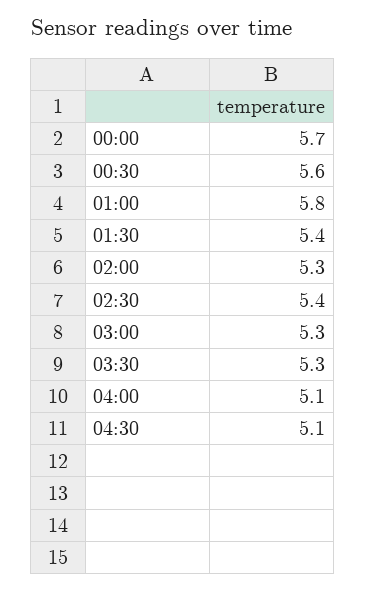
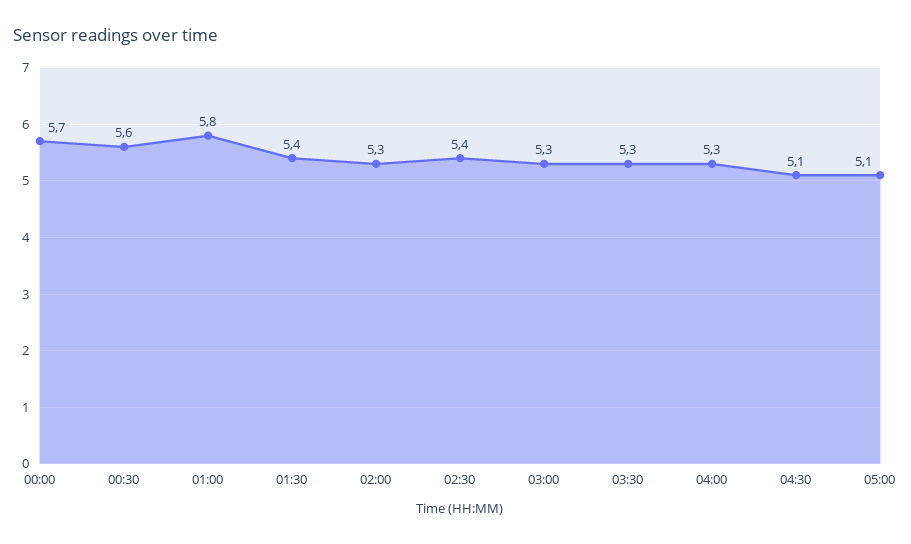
04:00: 5.1 -> 5.3
05:00: none -> 5.1

